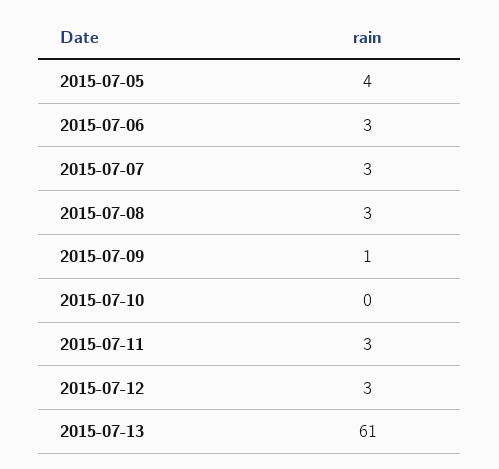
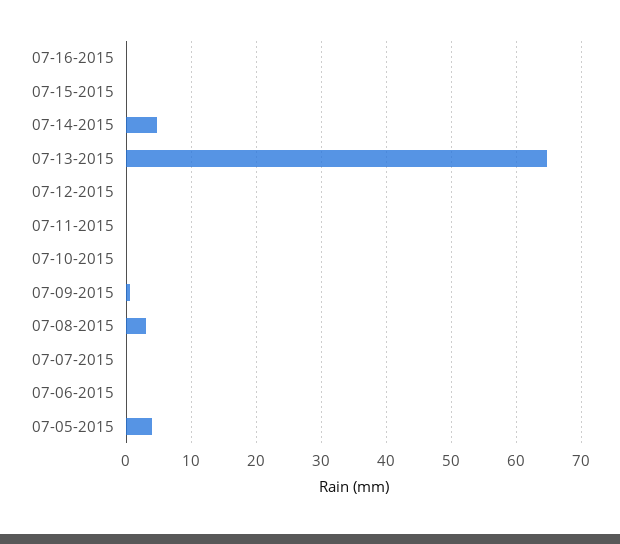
2015-07-06: 3 -> 0
2015-07-07: 3 -> 0
2015-07-11: 3 -> 0
2015-07-12: 3 -> 0
2015-07-13: 61 -> 65
07-16-2015: none -> 0
07-15-2015: none -> 0
07-14-2015: none -> 5

